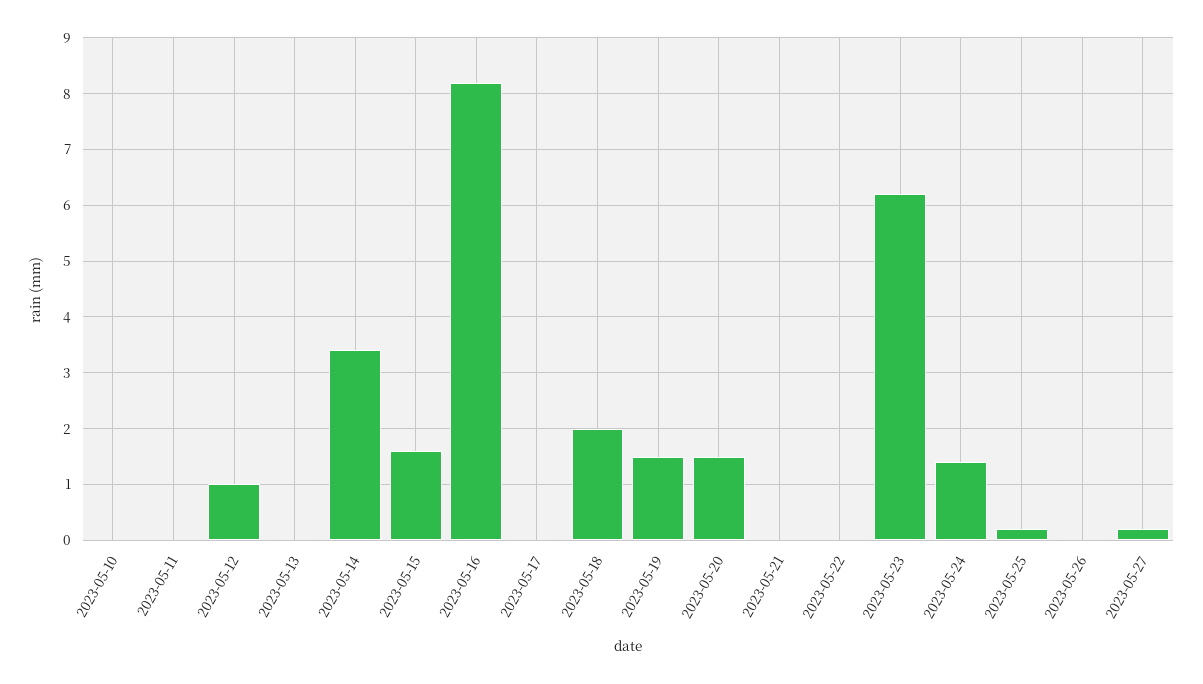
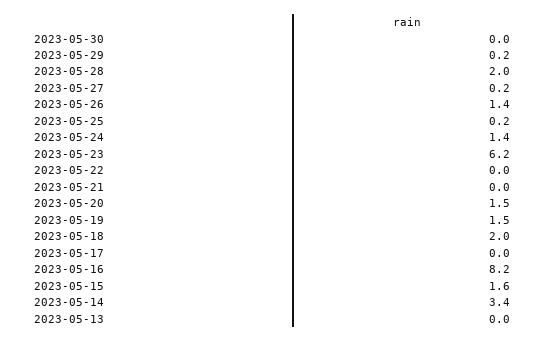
2023-05-10: 0 -> none
2023-05-11: 0 -> none
2023-05-12: 1 -> none
2023-05-26: 0 -> 1.4
2023-05-30: none -> 0
2023-05-29: none -> 0.2
2023-05-28: none -> 2

